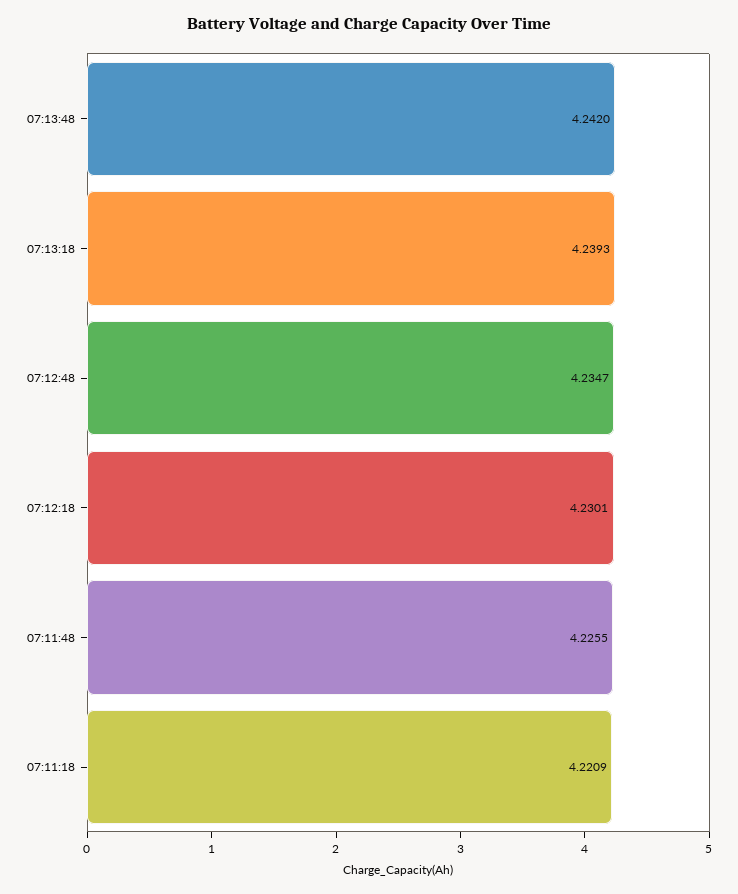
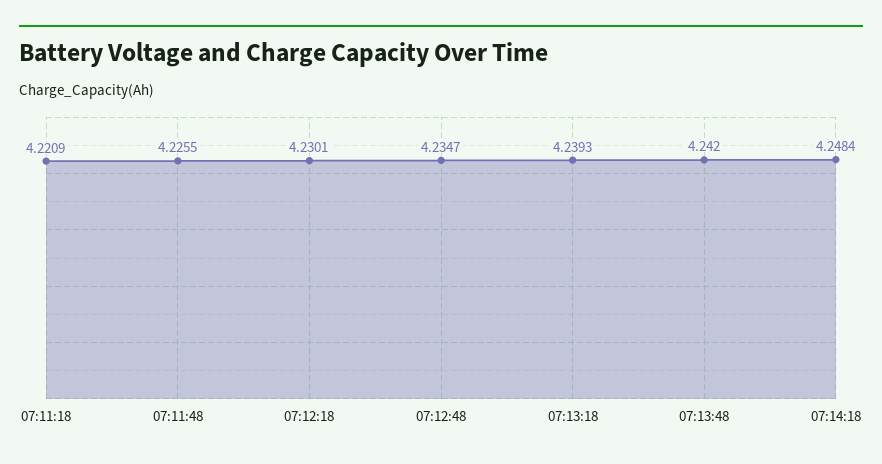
07:14:18: none -> 4.2484

